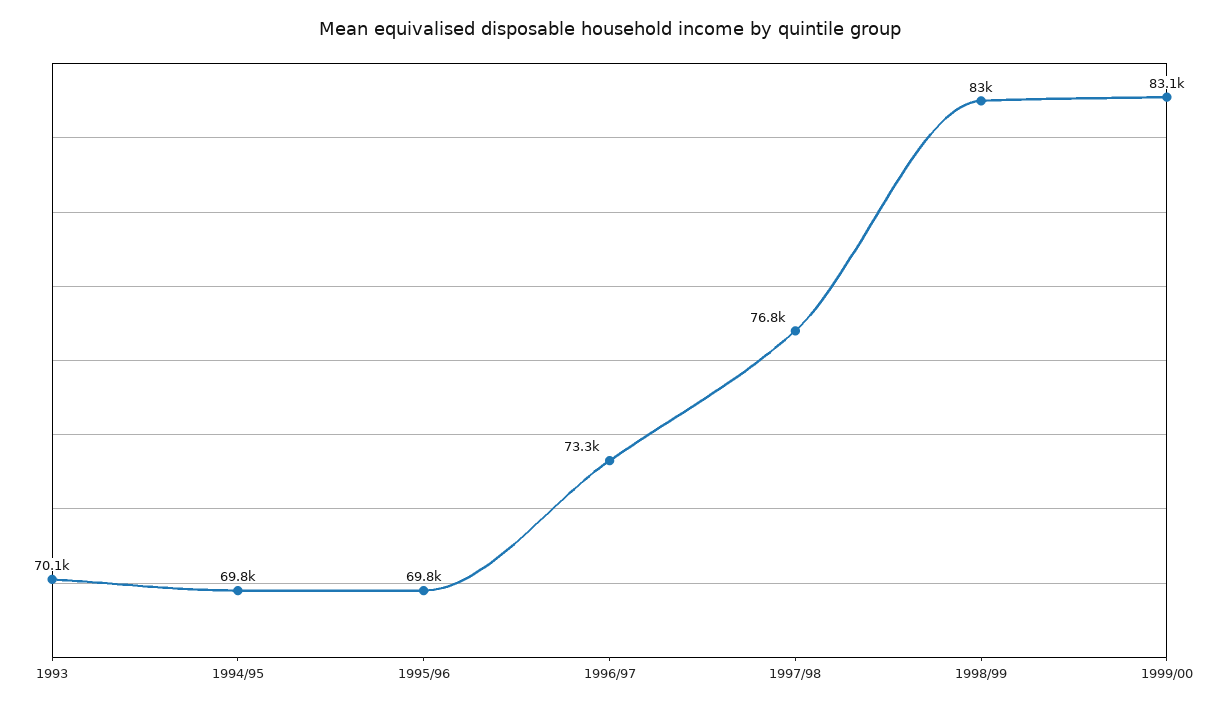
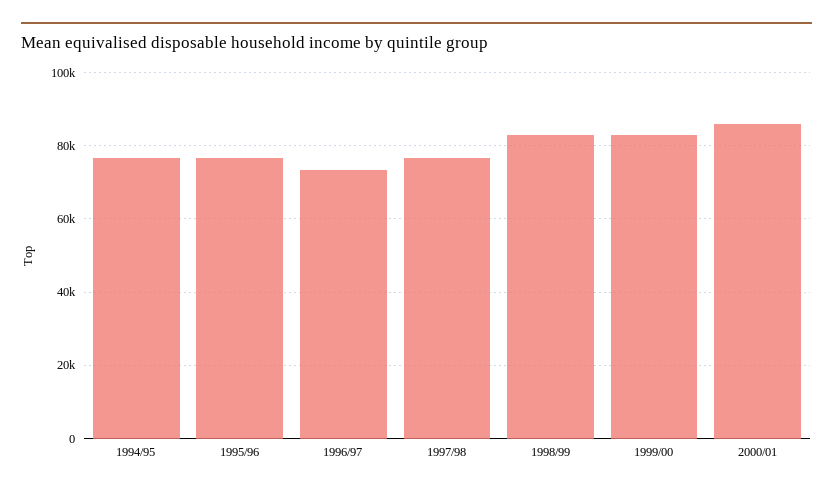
1993: 70100 -> none
1994/95: 69800 -> 76000
1995/96: 69800 -> 76000
2000/01: none -> 86000

